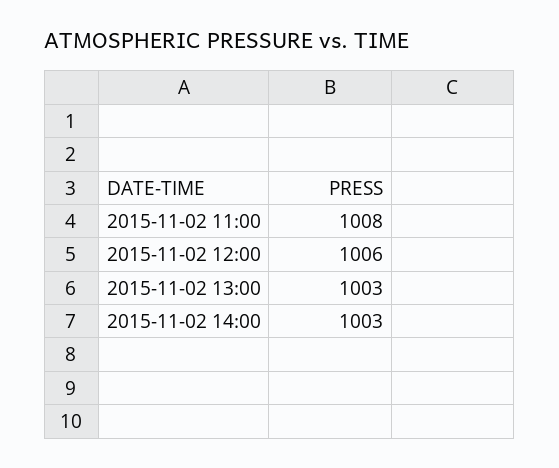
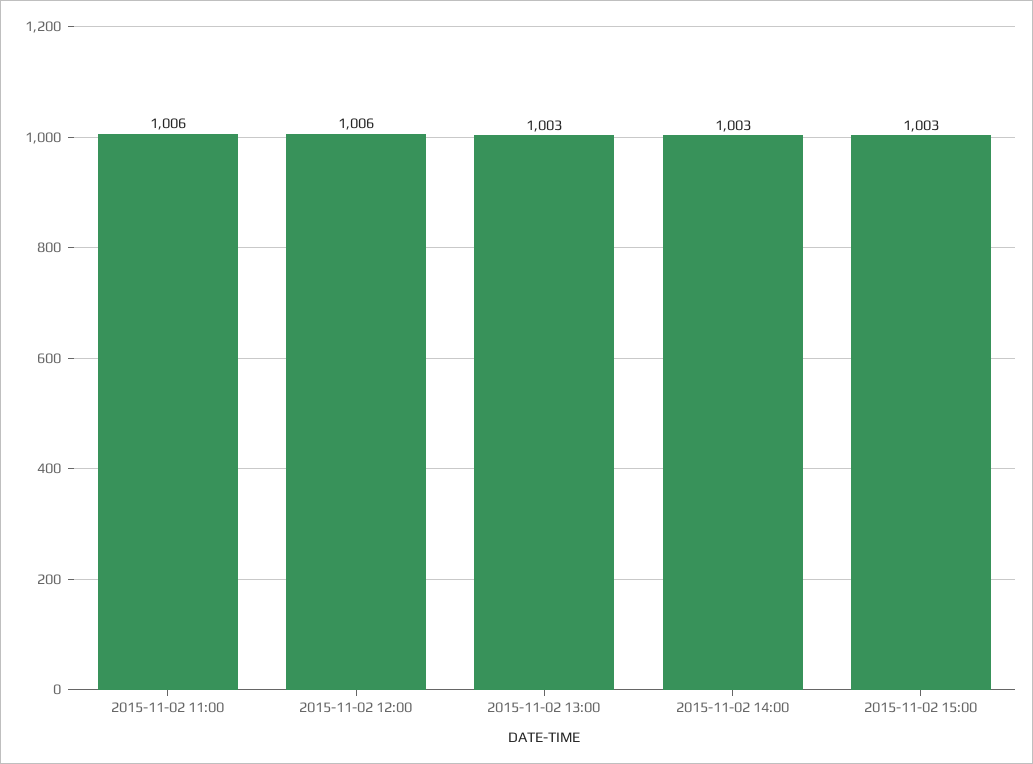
2015-11-02 11:00: 1008 -> 1006
2015-11-02 15:00: none -> 1003

